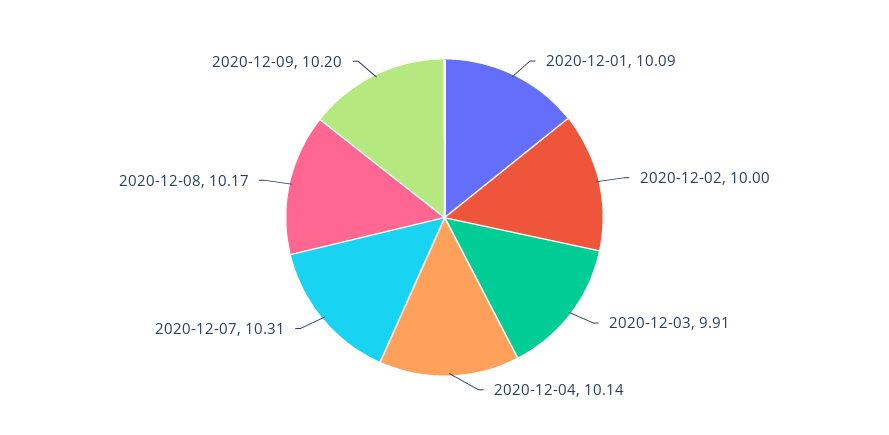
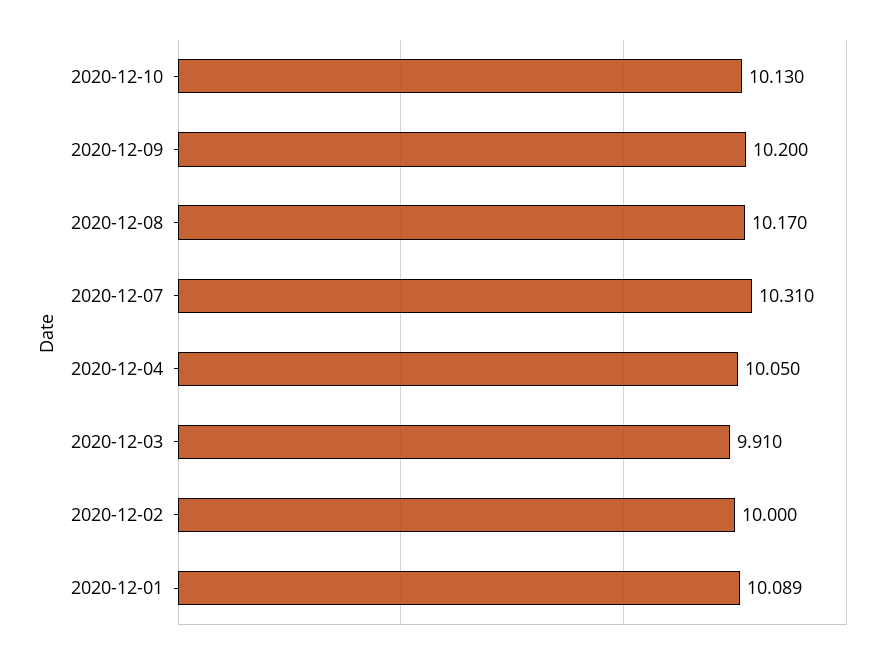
2020-12-04: 10.14 -> 10.05
2020-12-10: none -> 10.13

